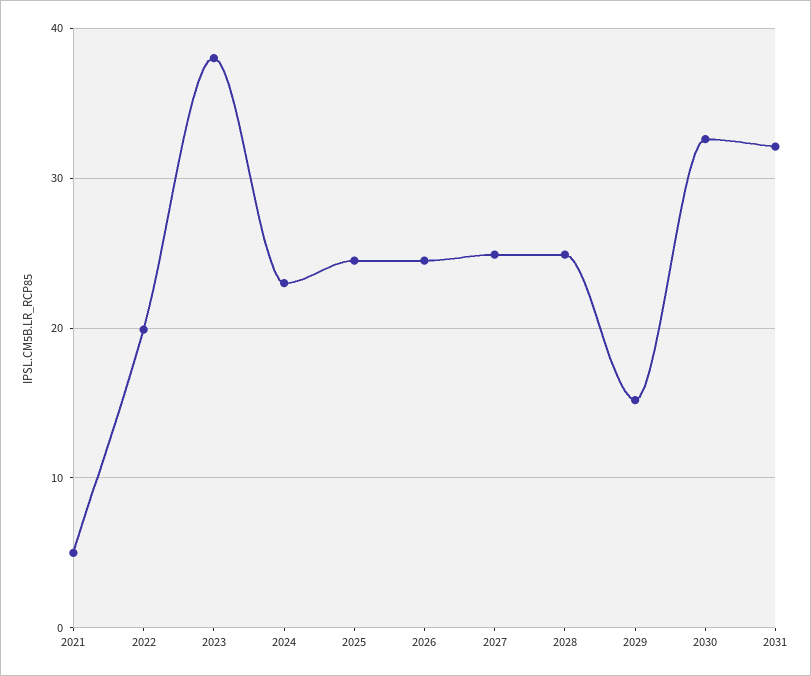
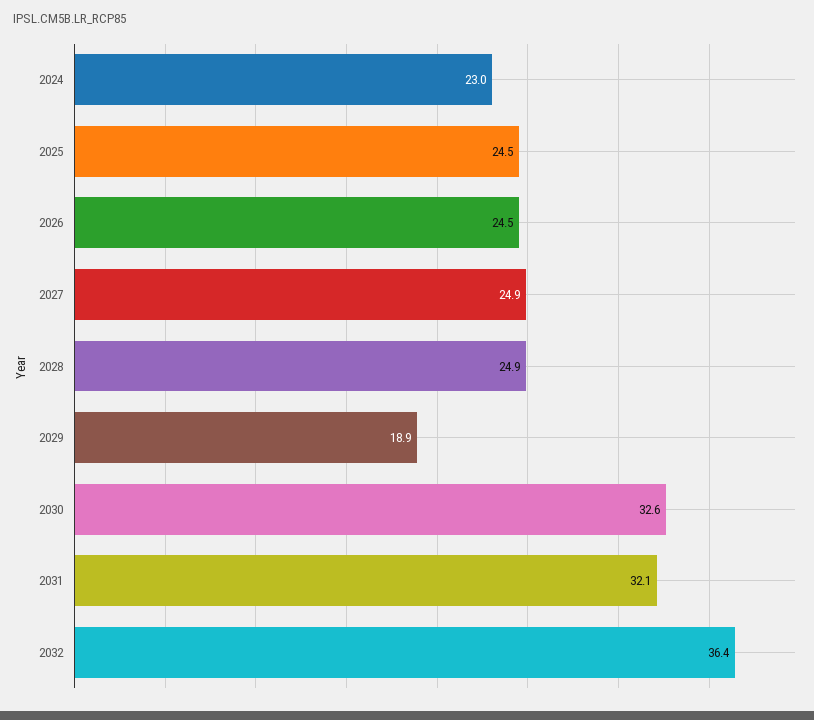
2021: 5 -> none
2022: 20 -> none
2023: 38 -> none
2029: 15 -> 18.9
2032: none -> 36.4

